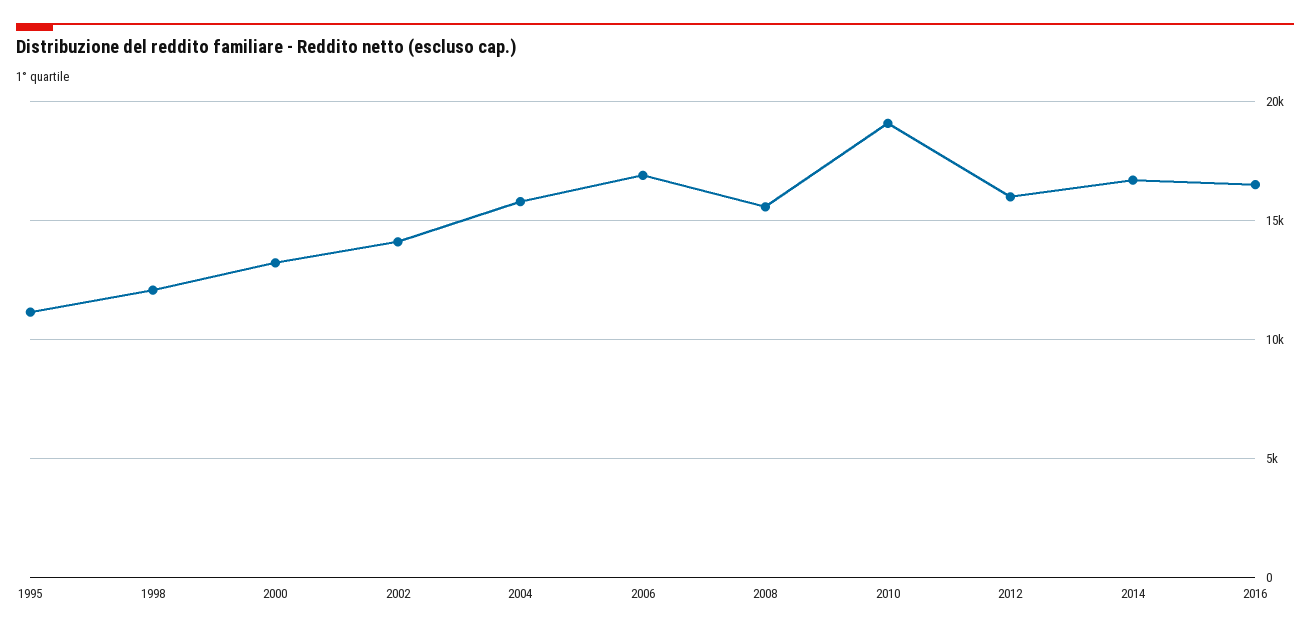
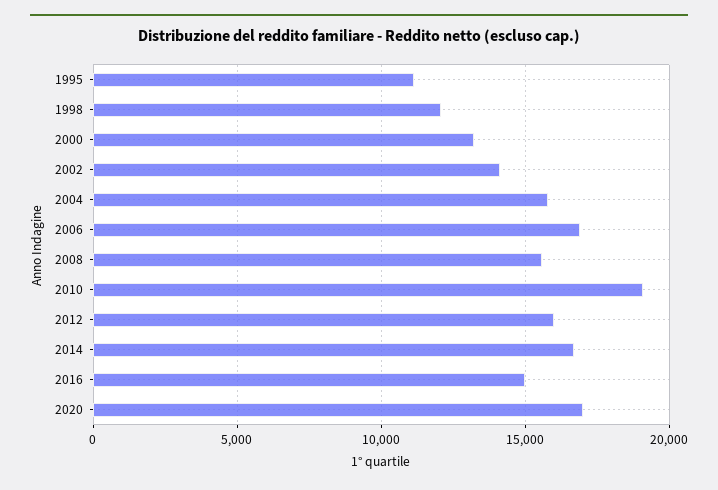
2016: 16500 -> 15000
2020: none -> 17000

